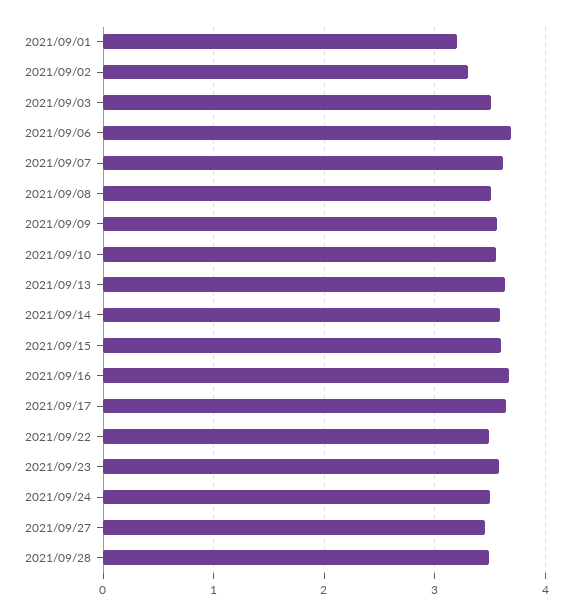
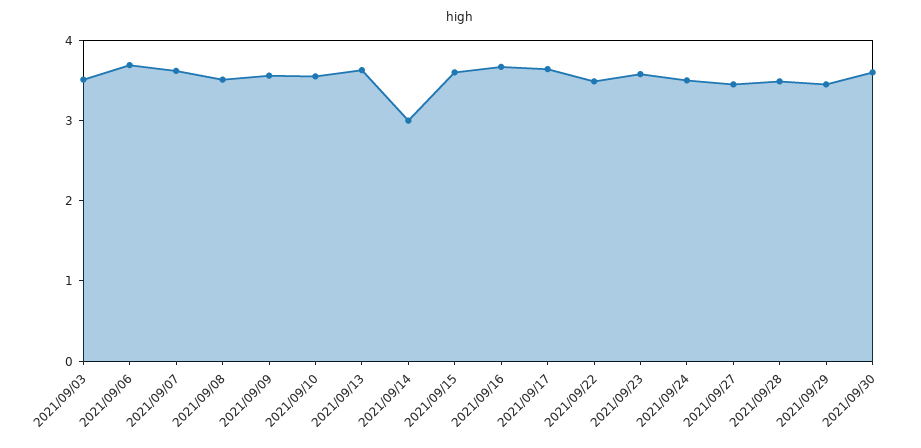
2021/09/01: 3.2 -> none
2021/09/02: 3.3 -> none
2021/09/14: 3.6 -> 3
2021/09/29: none -> 3.4
2021/09/30: none -> 3.6

